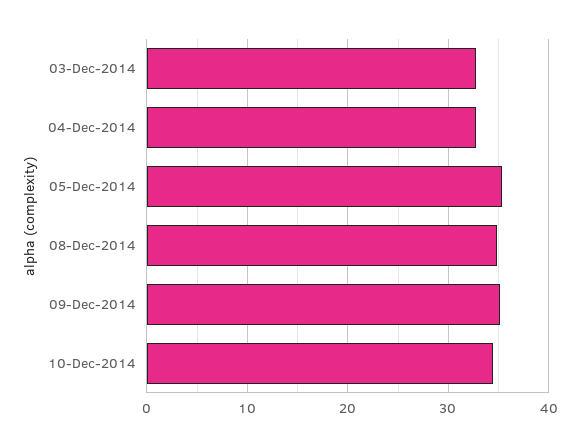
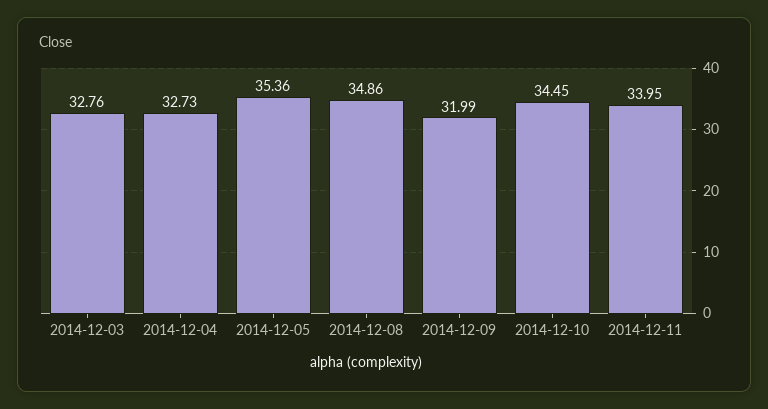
09-Dec-2014: 35 -> 31.99
2014-12-11: none -> 33.95

